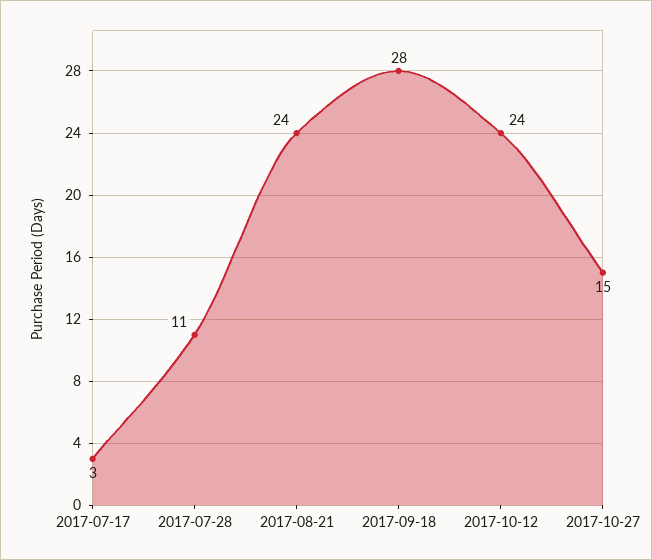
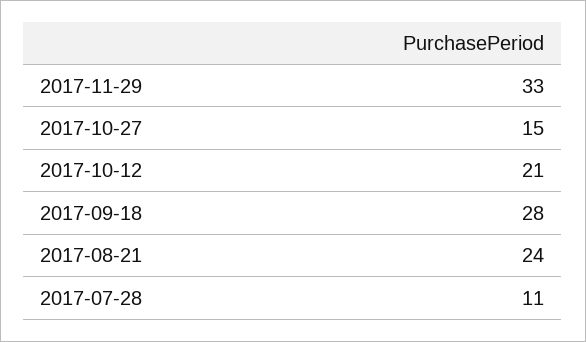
2017-07-17: 3 -> none
2017-10-12: 24 -> 21
2017-11-29: none -> 33

